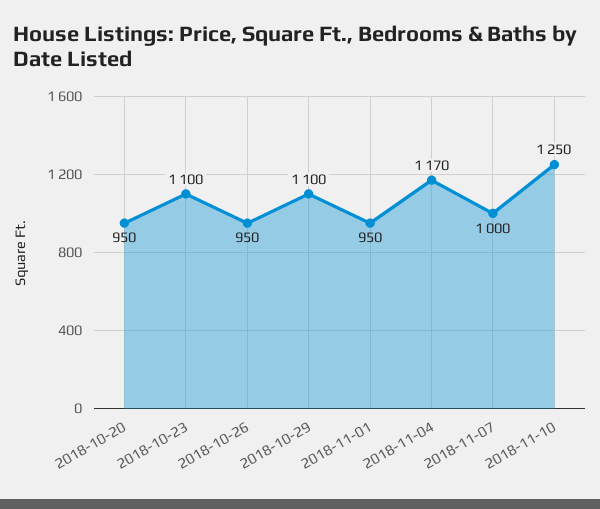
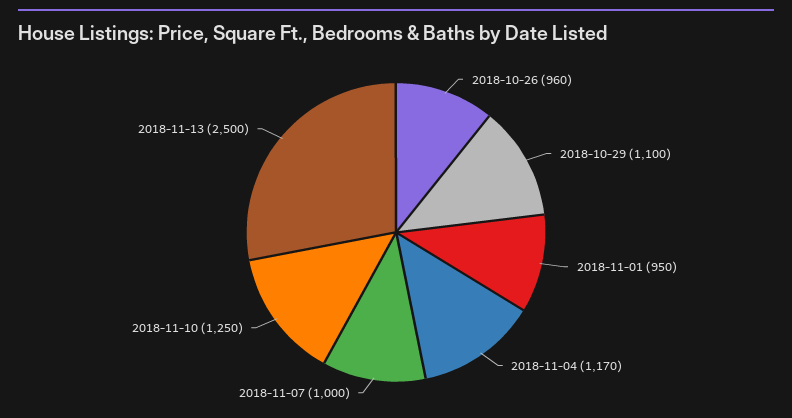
2018-10-20: 950 -> none
2018-10-23: 1100 -> none
2018-10-26: 950 -> 960
2018-11-13: none -> 2500

